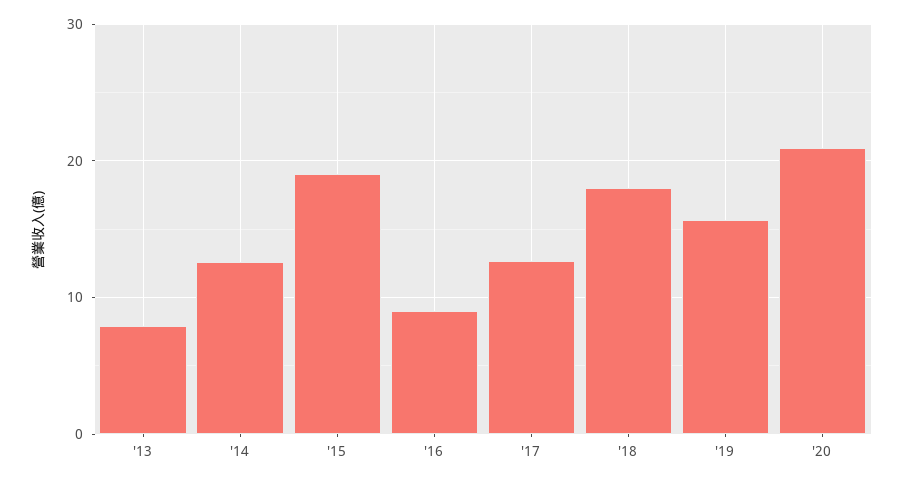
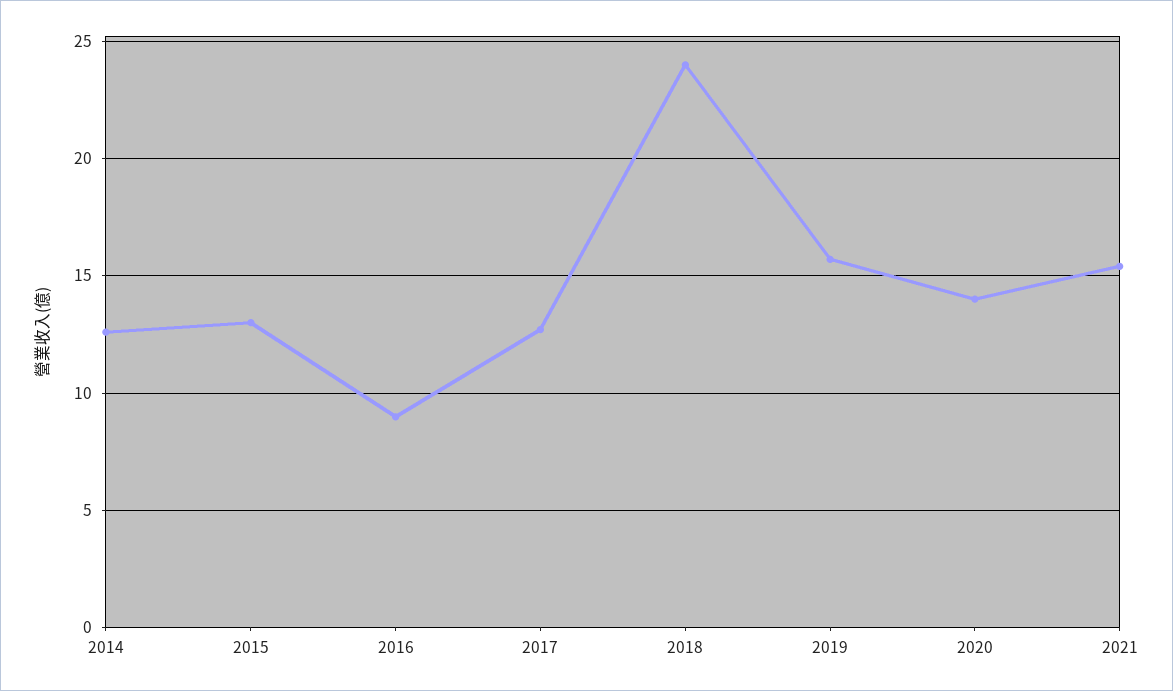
'13: 8 -> none
'15: 19 -> 13
'18: 18 -> 24
'20: 21 -> 14
2021: none -> 15.5

